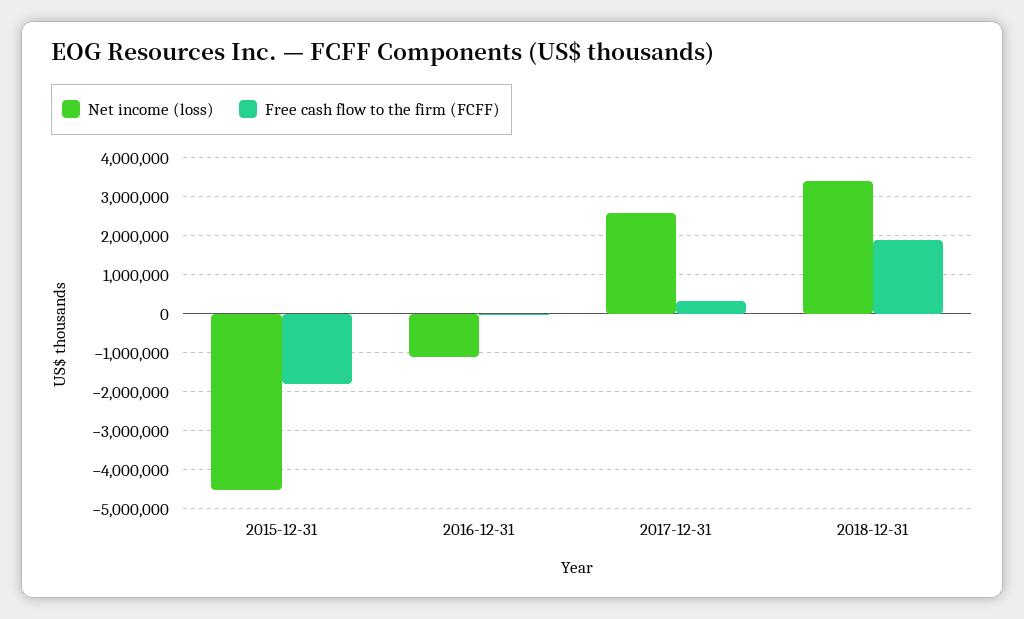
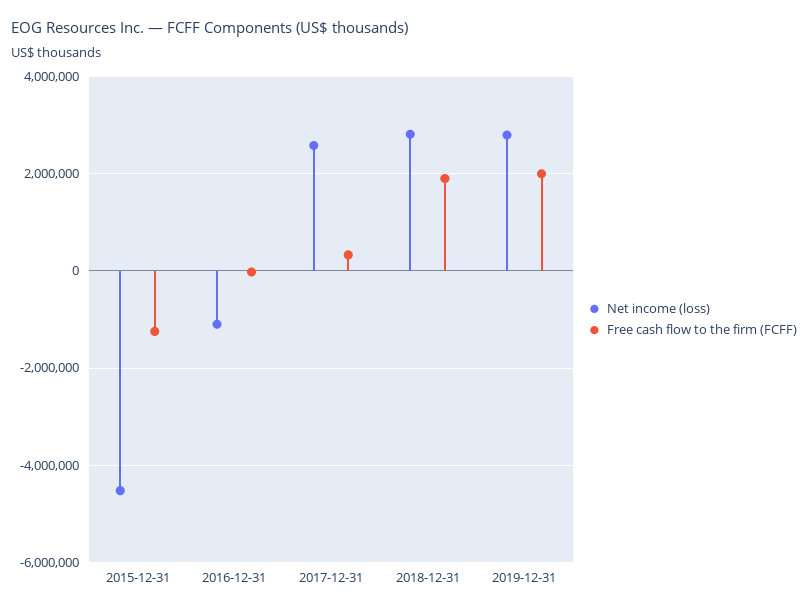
Free cash flow to the firm (FCFF), 2015-12-31: -1800000 -> -1200000
Net income (loss), 2018-12-31: 3400000 -> 2800000
Net income (loss), 2019-12-31: none -> 2800000
Free cash flow to the firm (FCFF), 2019-12-31: none -> 2000000

